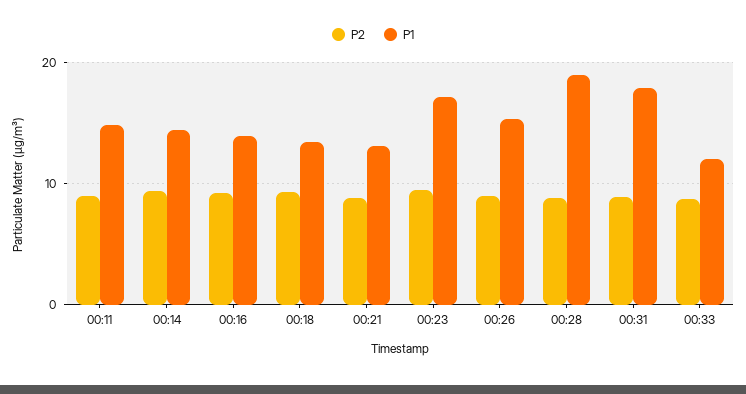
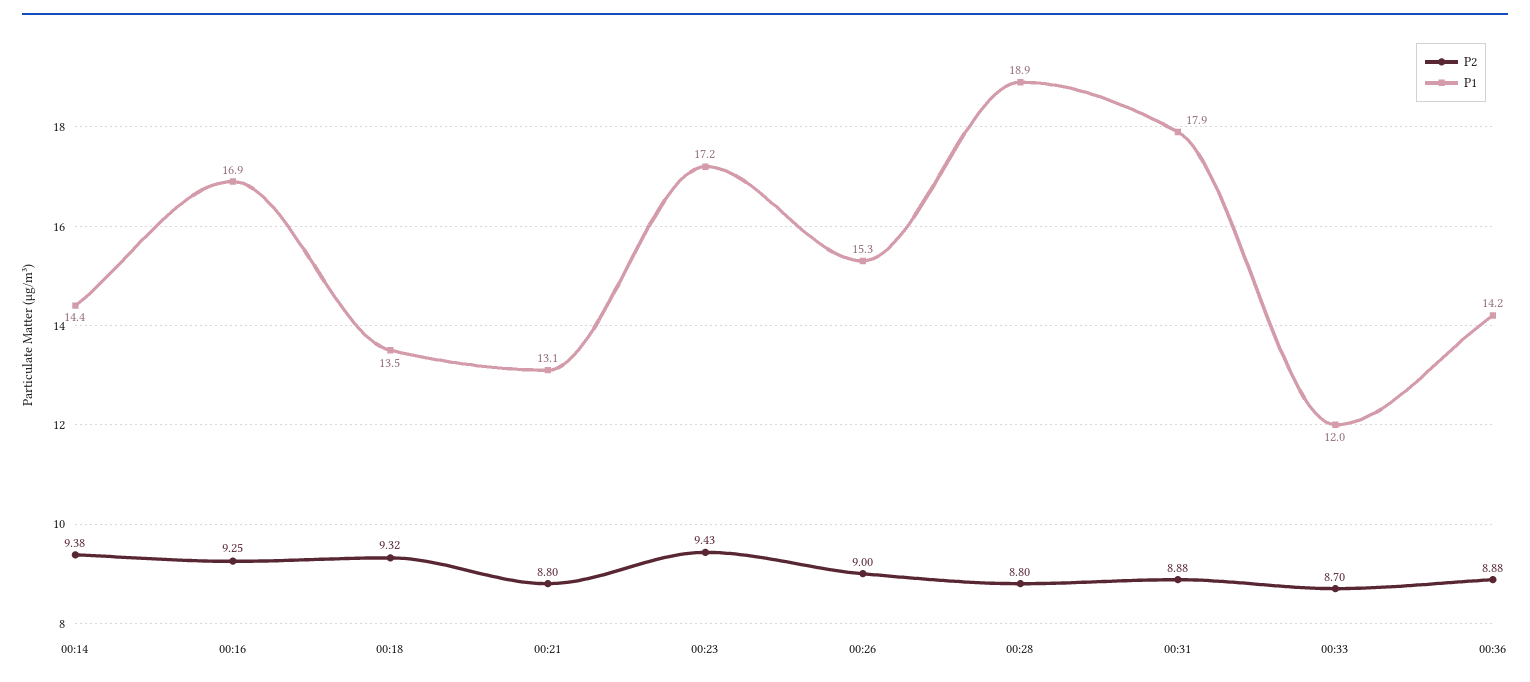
P2, 00:11: 9 -> none
P1, 00:11: 15 -> none
P1, 00:16: 14 -> 16.9
P2, 00:36: none -> 8.88
P1, 00:36: none -> 14.2

